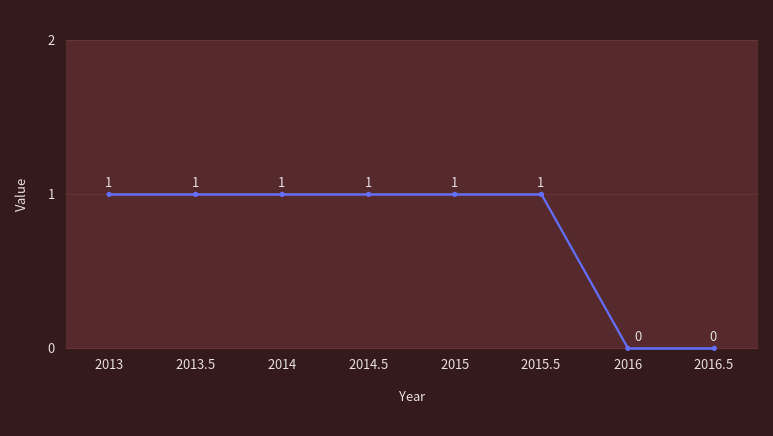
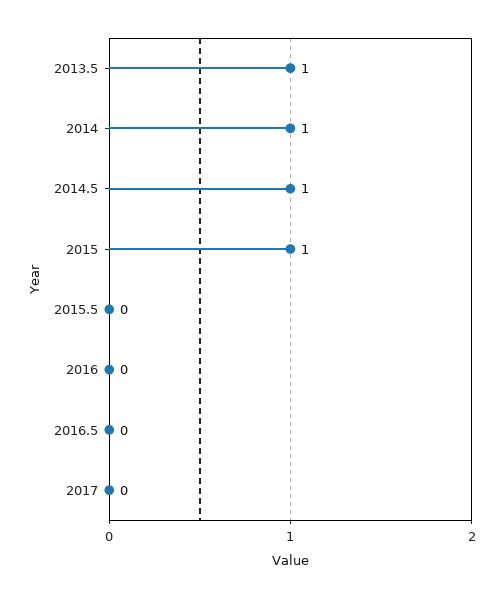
2013: 1 -> none
2015.5: 1 -> 0
2017: none -> 0

